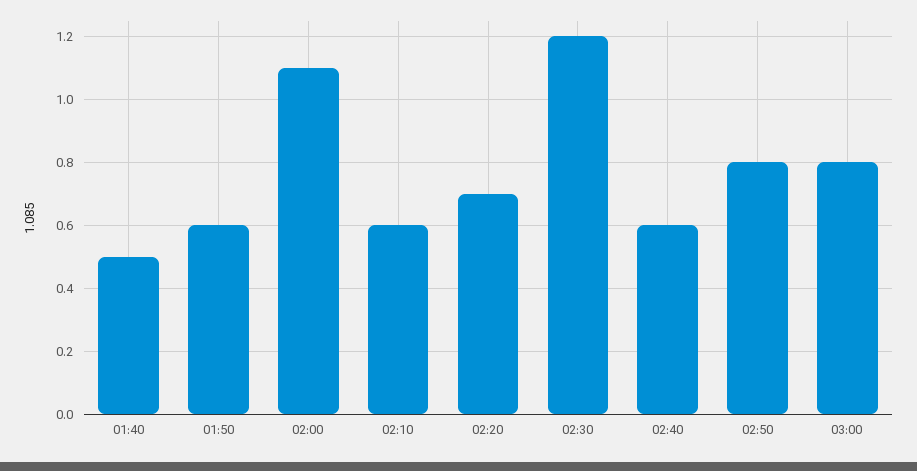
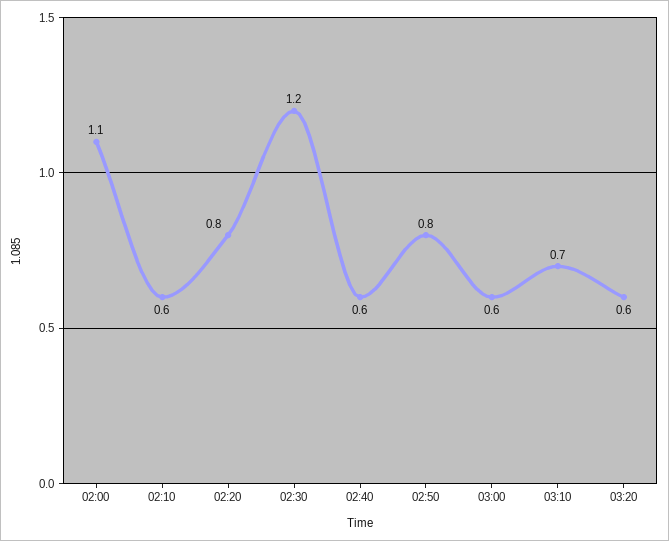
01:40: 0.5 -> none
01:50: 0.6 -> none
02:20: 0.7 -> 0.8
03:00: 0.8 -> 0.6
03:10: none -> 0.7
03:20: none -> 0.6

